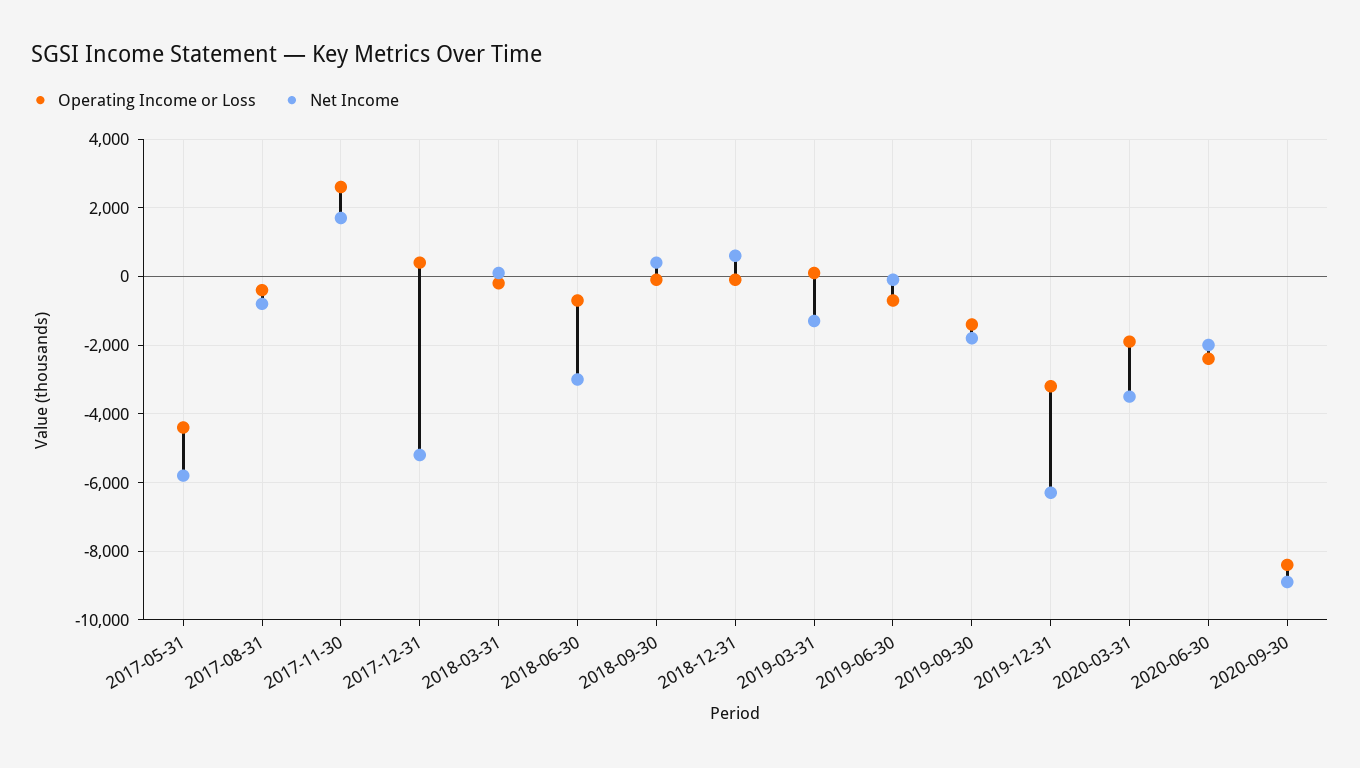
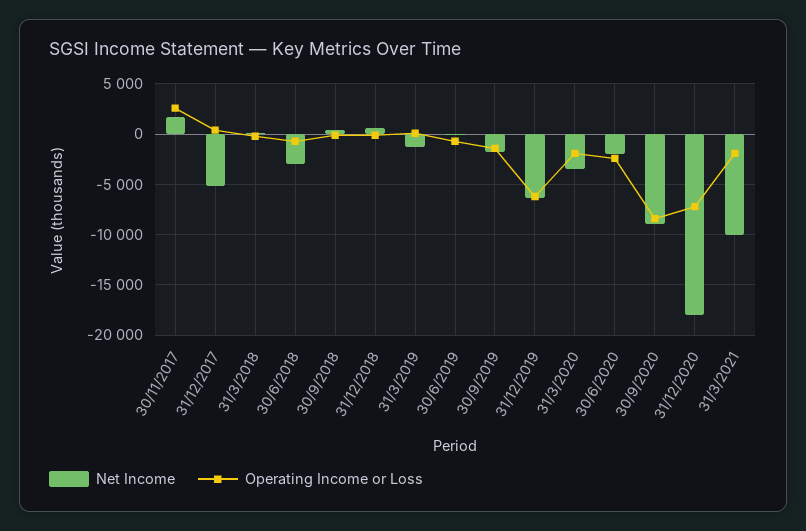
Operating Income or Loss, 2017-05-31: -4400 -> none
Net Income, 2017-05-31: -5800 -> none
Operating Income or Loss, 2017-08-31: -400 -> none
Net Income, 2017-08-31: -800 -> none
Operating Income or Loss, 2019-12-31: -3200 -> -6000
Net Income, 31/12/2020: none -> -18000
Operating Income or Loss, 31/12/2020: none -> -7000
Net Income, 31/3/2021: none -> -10000
Operating Income or Loss, 31/3/2021: none -> -2000

